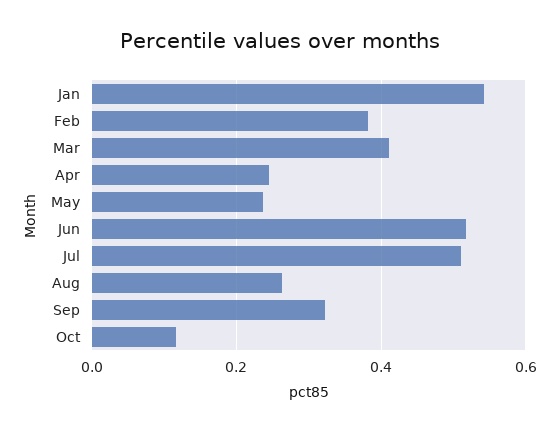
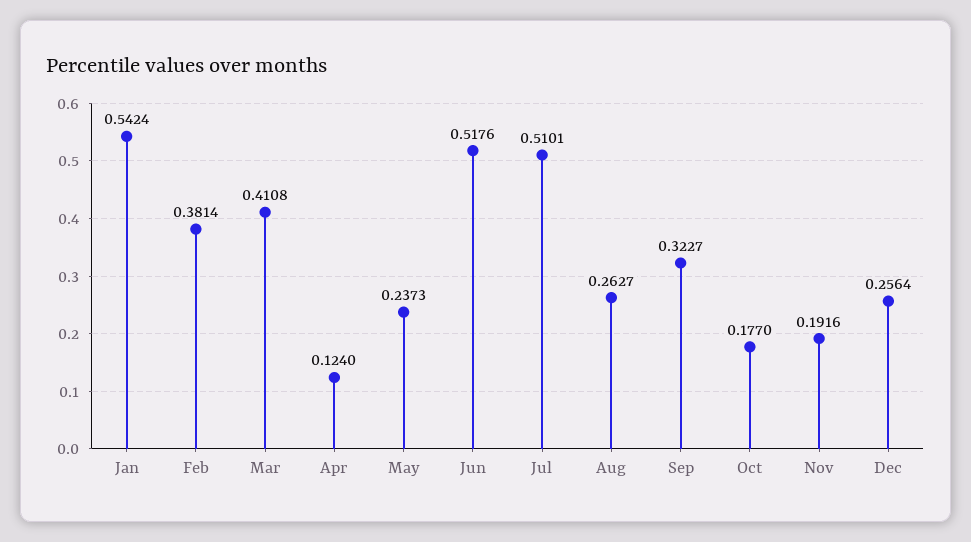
Apr: 0.24 -> 0.124
Oct: 0.12 -> 0.177
Nov: none -> 0.1916
Dec: none -> 0.2564

